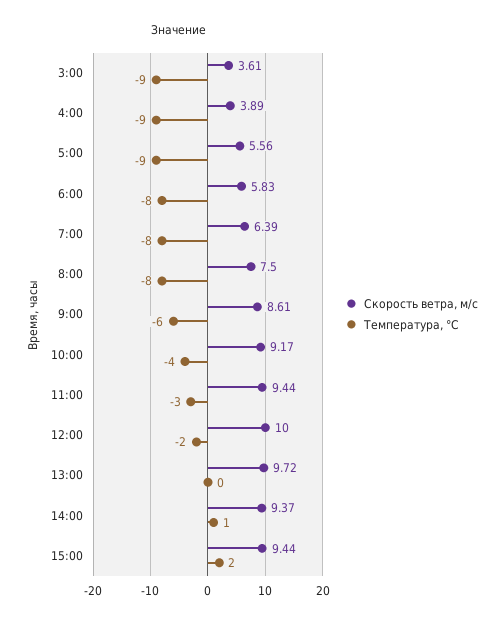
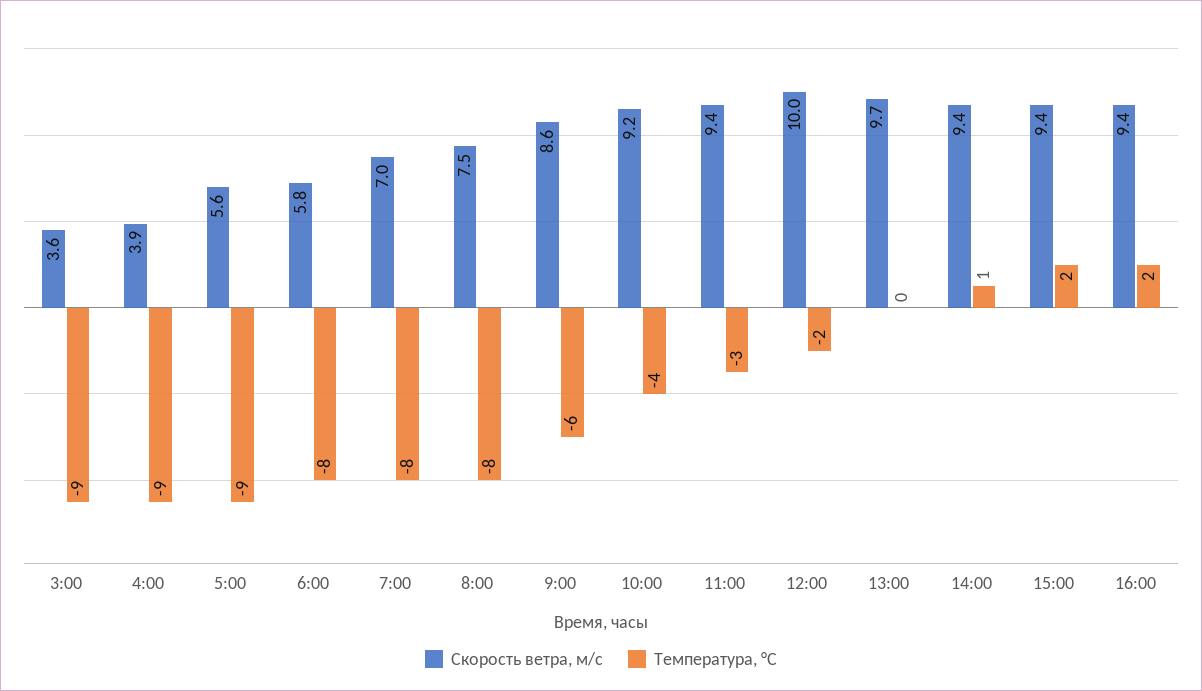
Скорость ветра, м/c, 7:00: 6.39 -> 7
Скорость ветра, м/c, 16:00: none -> 9.4
Температура, °C, 16:00: none -> 2

